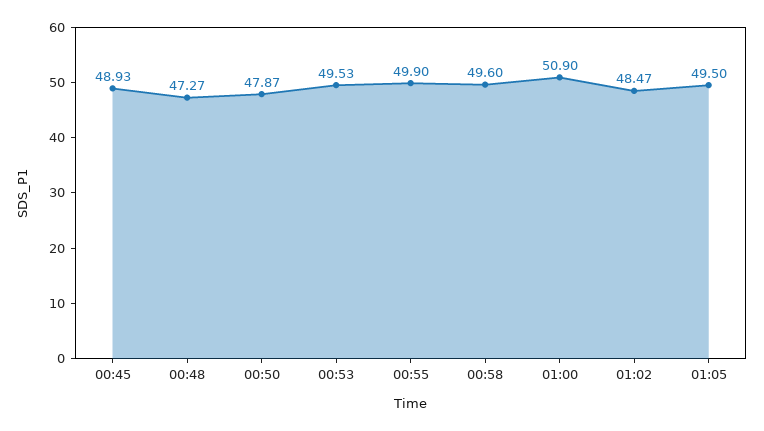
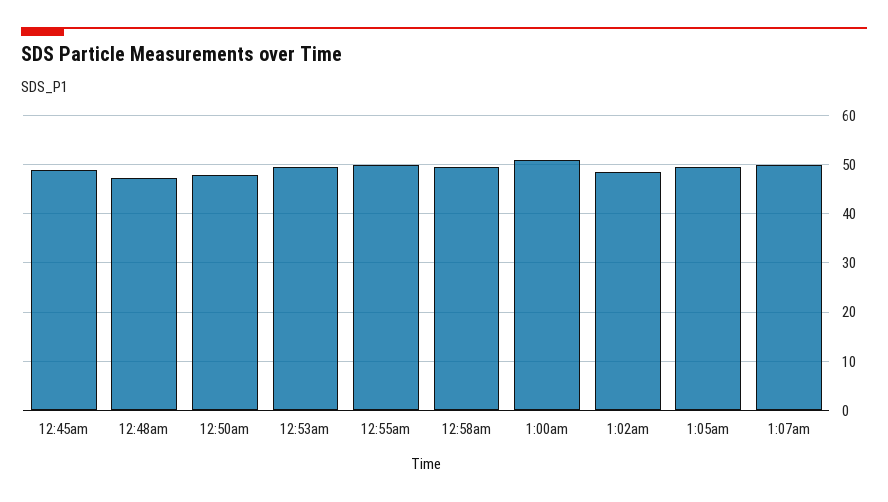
1:07am: none -> 50

